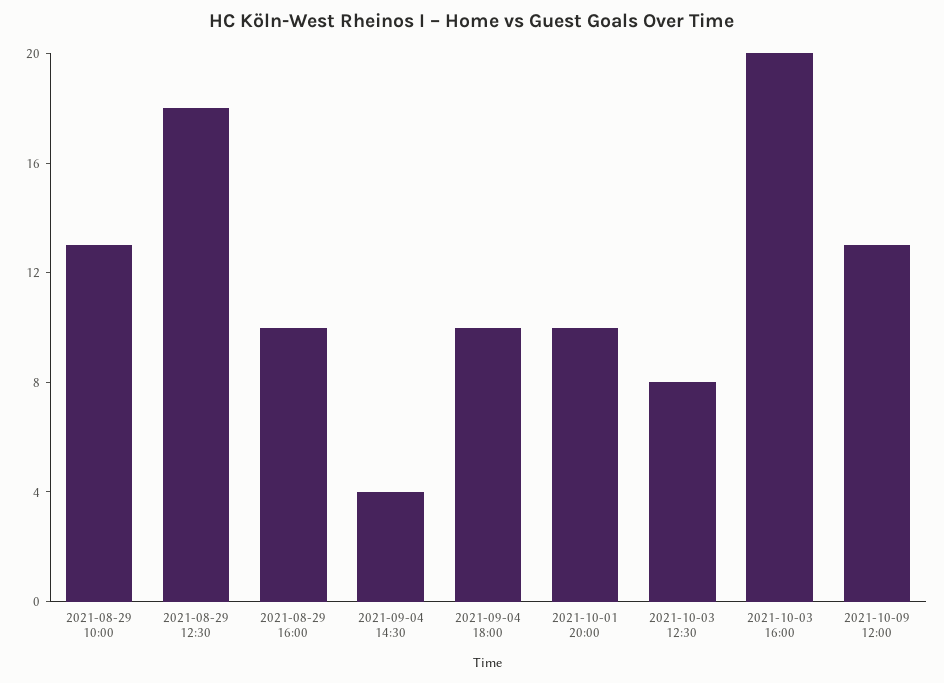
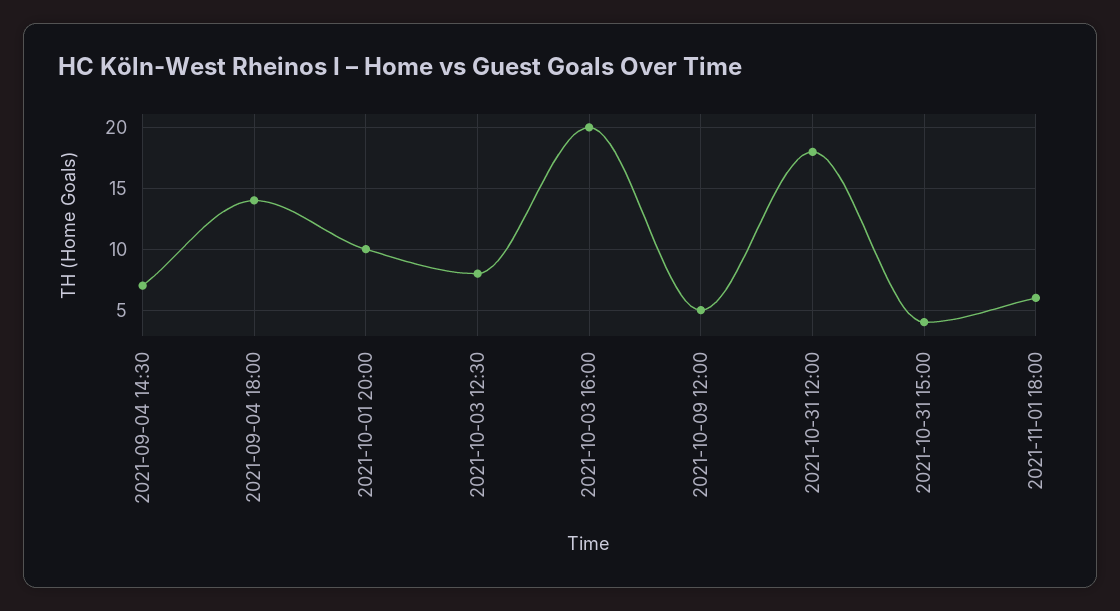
2021-08-29 10:00: 13 -> none
2021-08-29 12:30: 18 -> none
2021-08-29 16:00: 10 -> none
2021-09-04 14:30: 4 -> 7
2021-09-04 18:00: 10 -> 14
2021-10-09 12:00: 13 -> 5
2021-10-31 12:00: none -> 18
2021-10-31 15:00: none -> 4
2021-11-01 18:00: none -> 6

